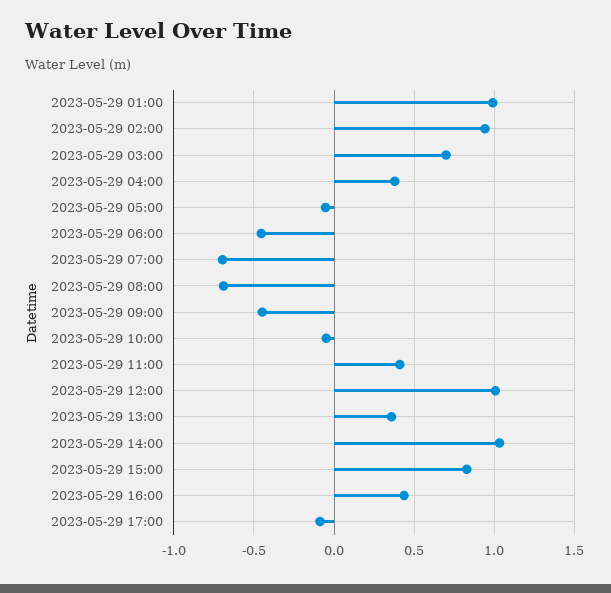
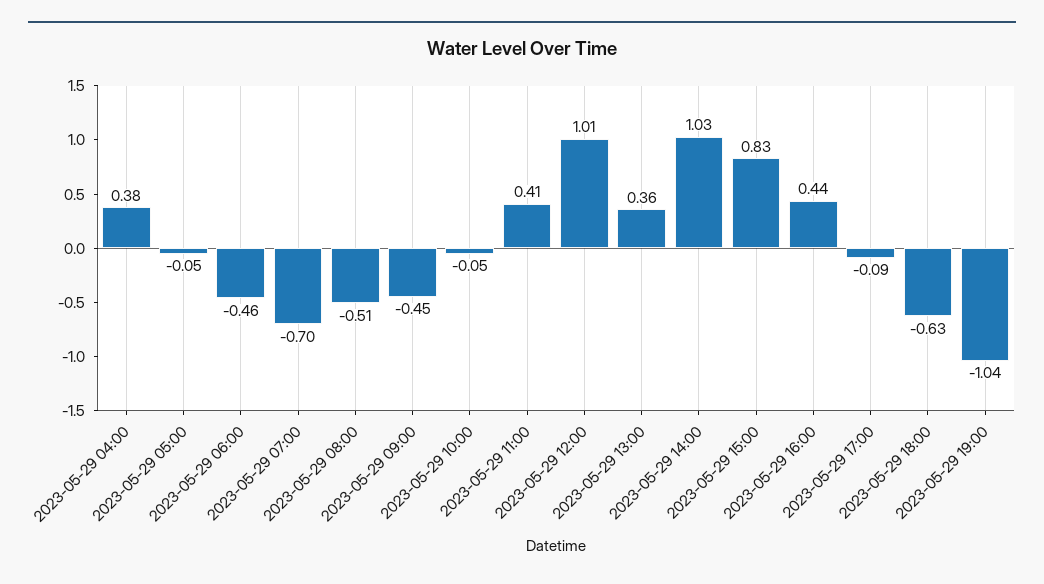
2023-05-29 01:00: 1 -> none
2023-05-29 02:00: 0.95 -> none
2023-05-29 03:00: 0.7 -> none
2023-05-29 08:00: -0.7 -> -0.51
2023-05-29 18:00: none -> -0.63
2023-05-29 19:00: none -> -1.04

